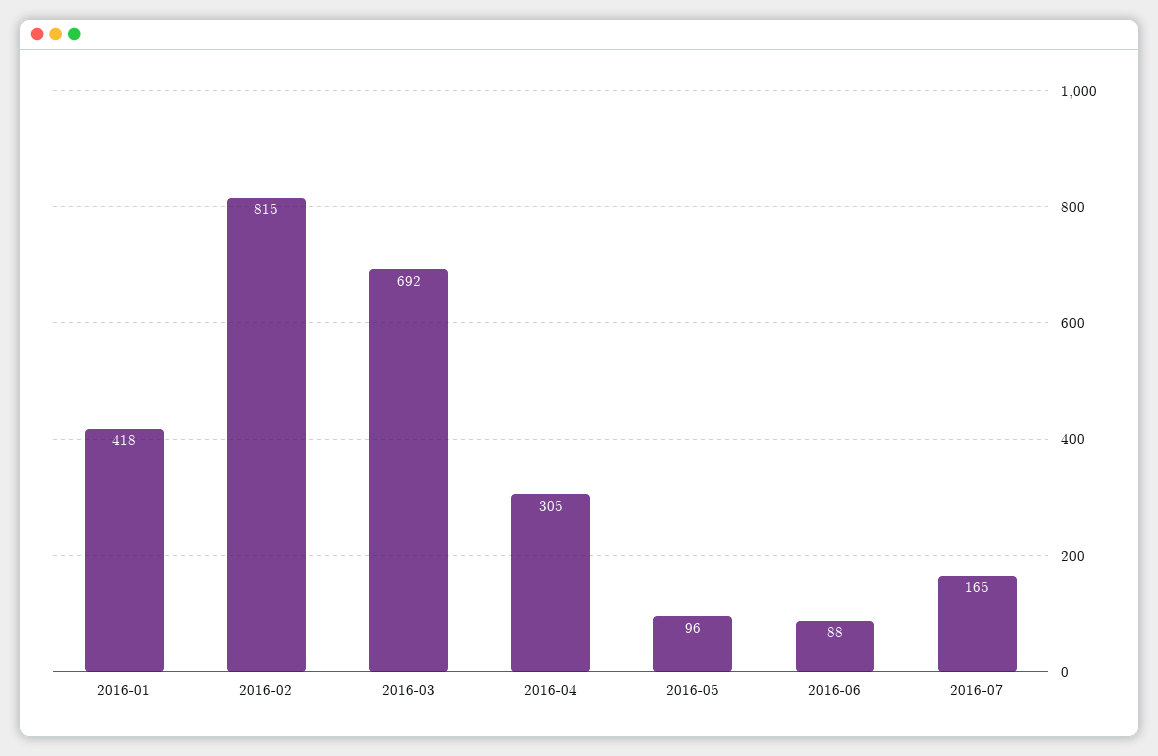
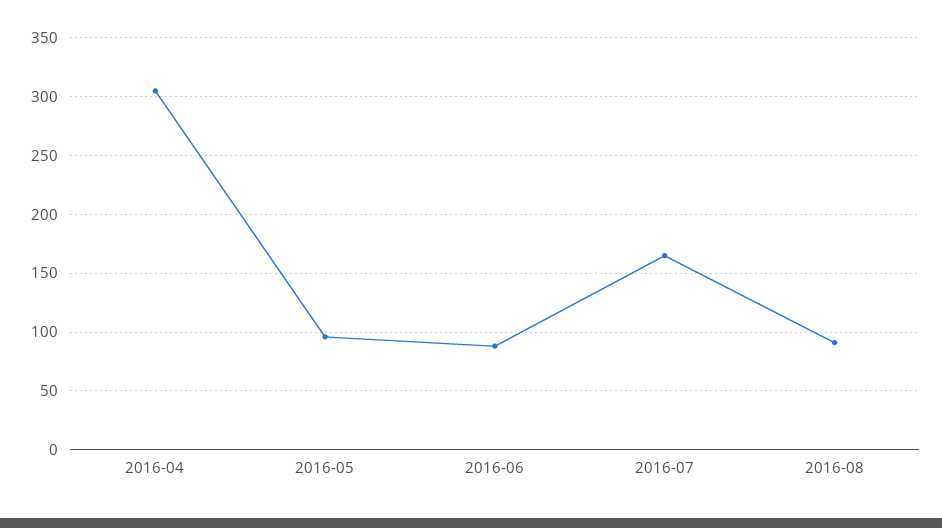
2016-01: 418 -> none
2016-02: 815 -> none
2016-03: 692 -> none
2016-08: none -> 90

